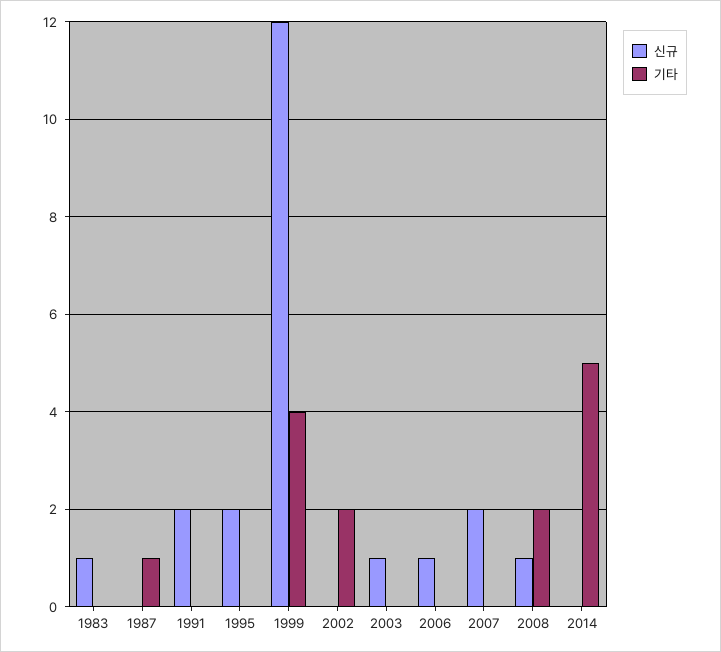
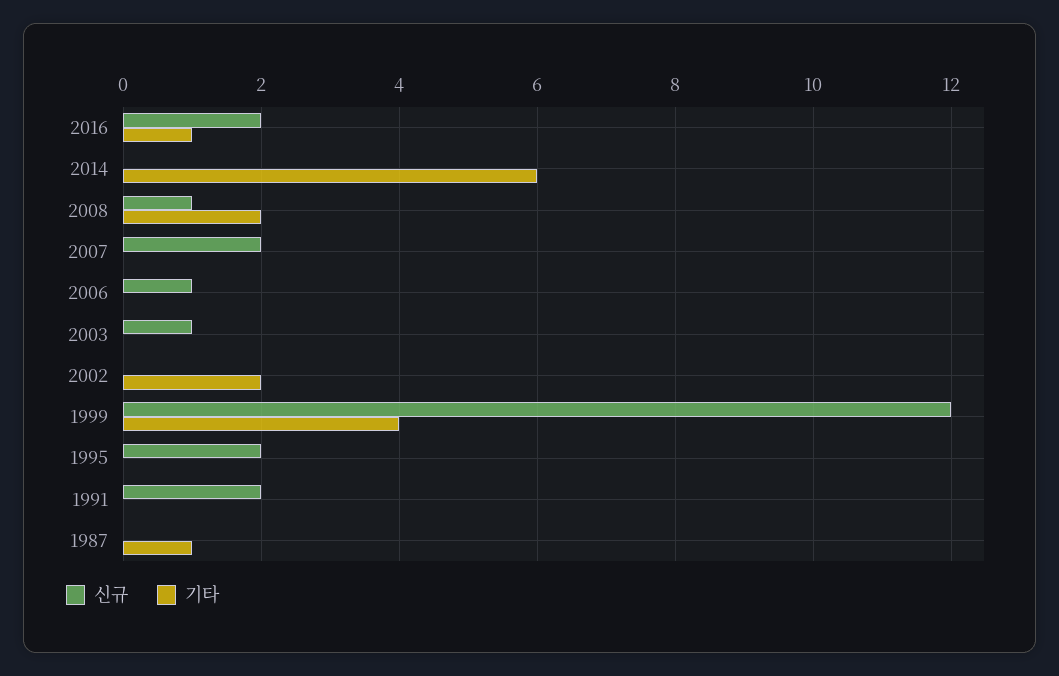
신규, 1983: 1 -> none
기타, 1983: 0 -> none
기타, 2014: 5 -> 6
신규, 2016: none -> 2
기타, 2016: none -> 1

